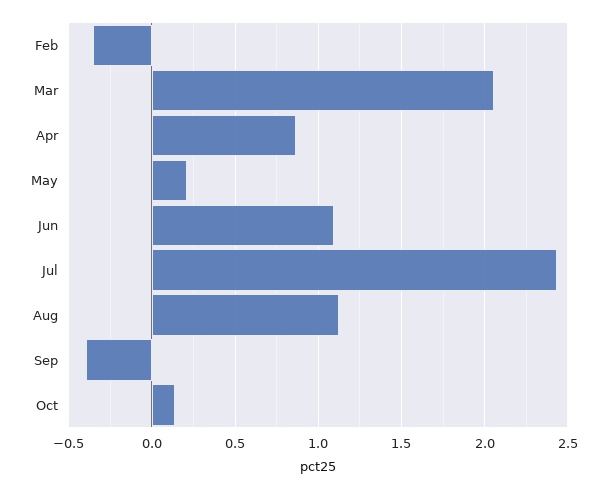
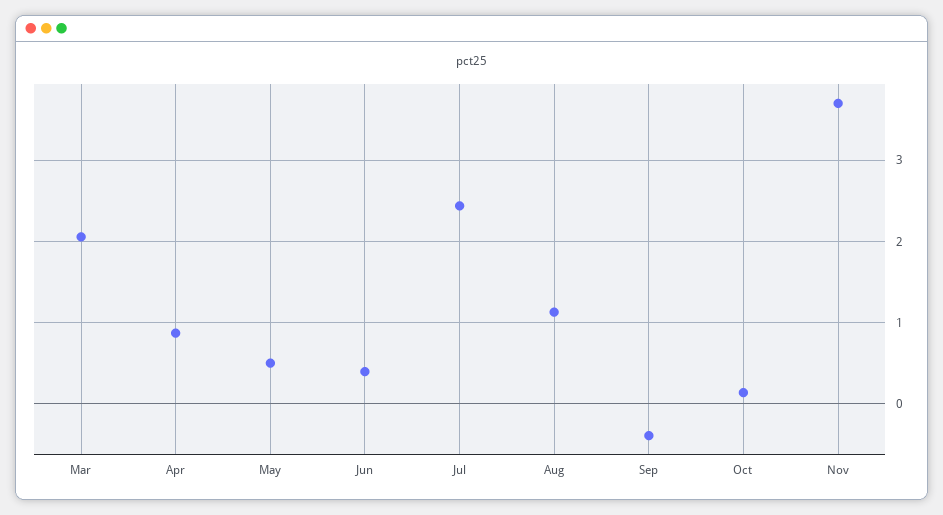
Feb: -0.35 -> none
May: 0.2 -> 0.5
Jun: 1.1 -> 0.4
Nov: none -> 3.7

